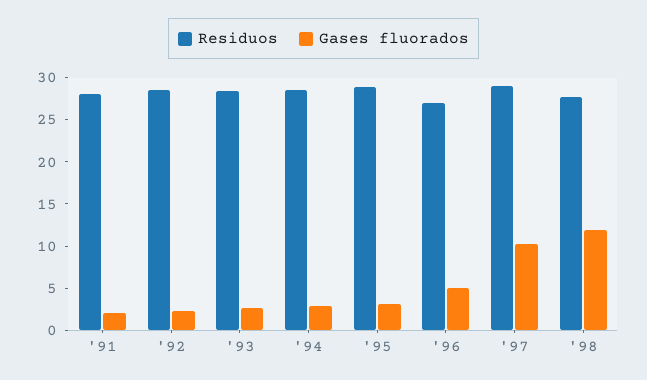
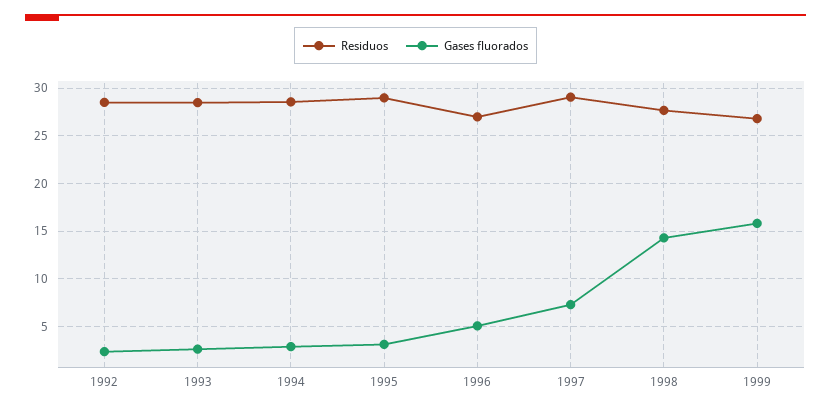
Residuos, '91: 28 -> none
Gases fluorados, '91: 2 -> none
Gases fluorados, '97: 10 -> 7
Gases fluorados, '98: 12 -> 14
Residuos, 1999: none -> 27
Gases fluorados, 1999: none -> 16

